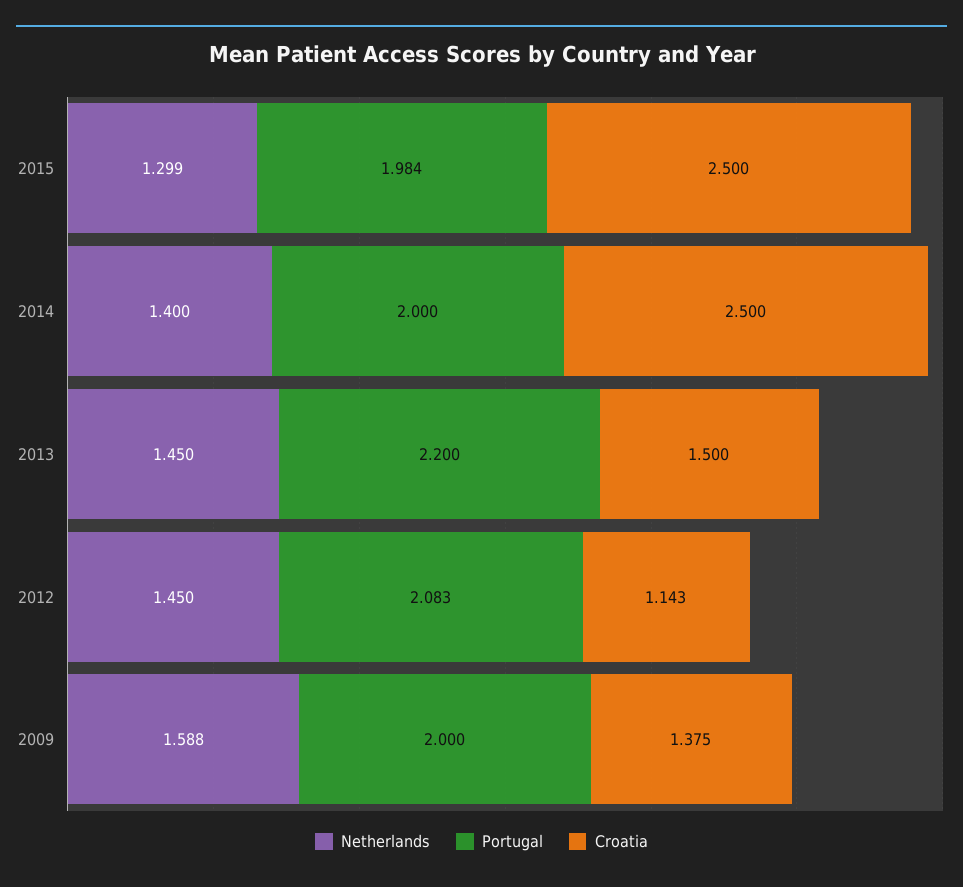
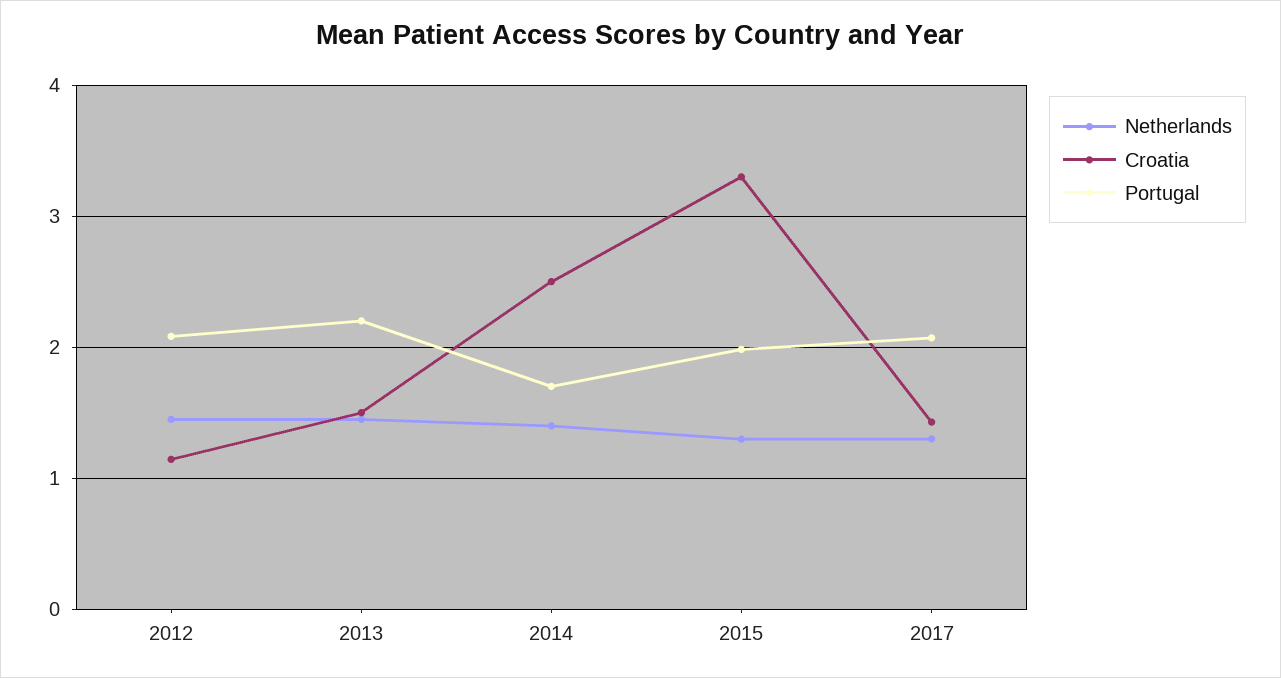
Croatia, 2015: 2.5 -> 3.3
Portugal, 2014: 2 -> 1.7
Netherlands, 2009: 1.588 -> none
Portugal, 2009: 2 -> none
Croatia, 2009: 1.375 -> none
Netherlands, 2017: none -> 1.3
Croatia, 2017: none -> 1.4
Portugal, 2017: none -> 2.1

